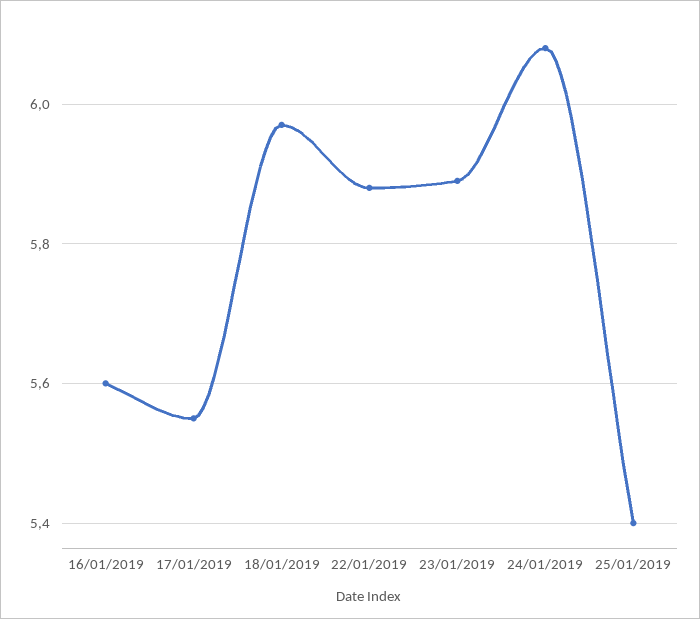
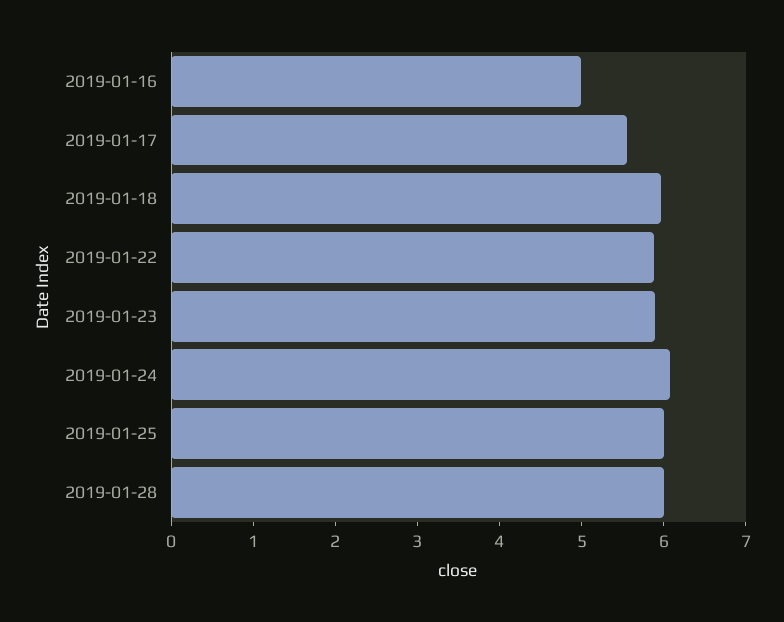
16/01/2019: 5.6 -> 5
25/01/2019: 5.4 -> 6
2019-01-28: none -> 6

